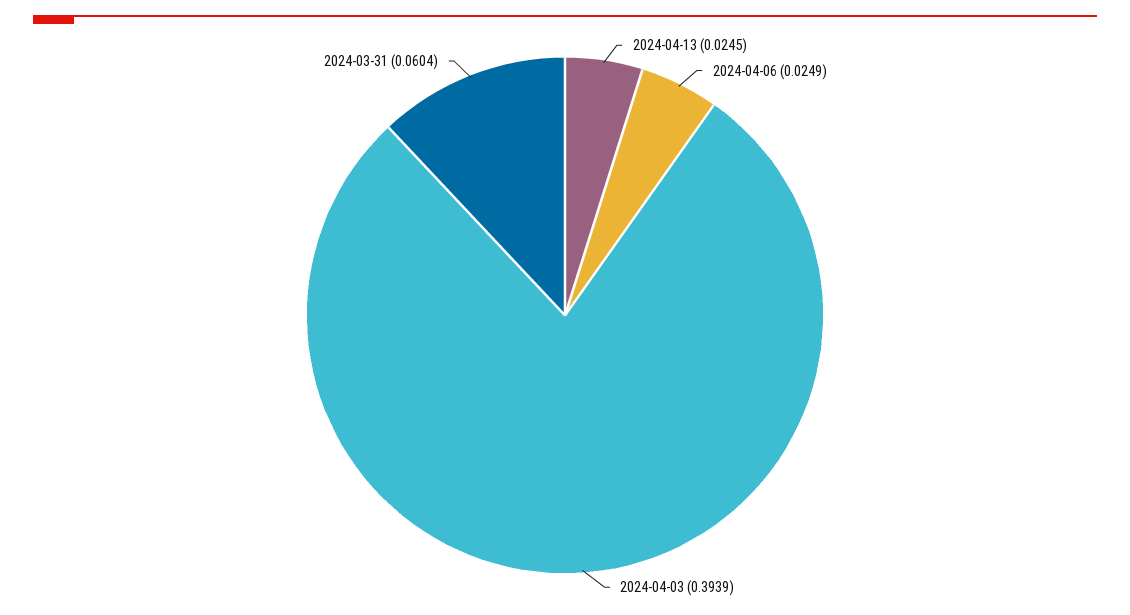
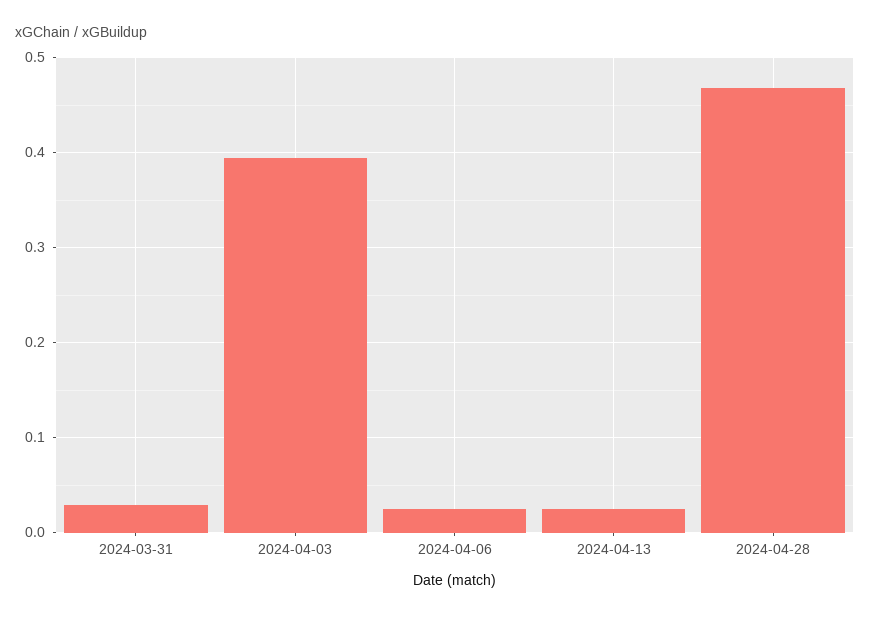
2024-03-31: 0.0604 -> 0.03
2024-04-28: none -> 0.47

